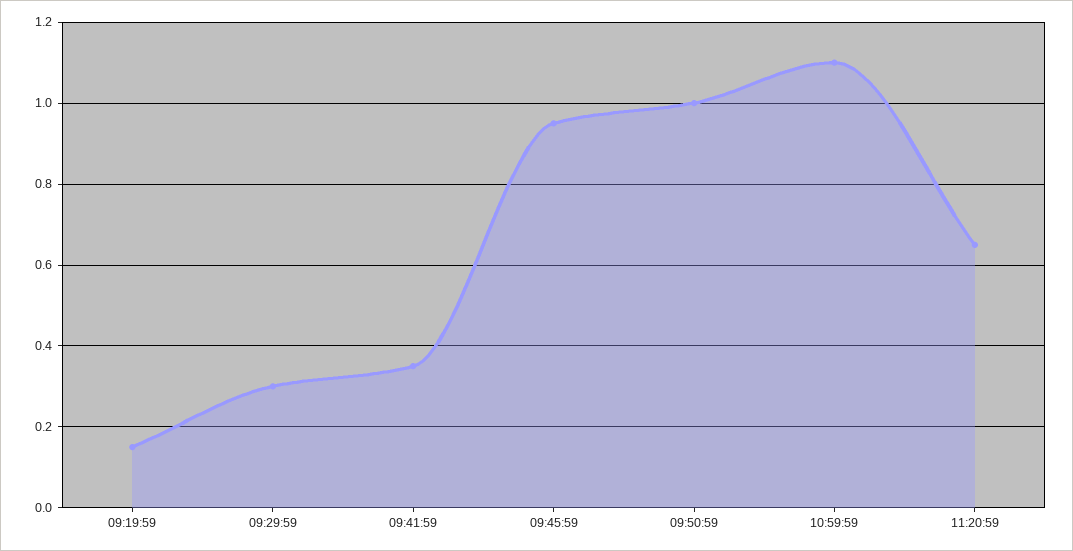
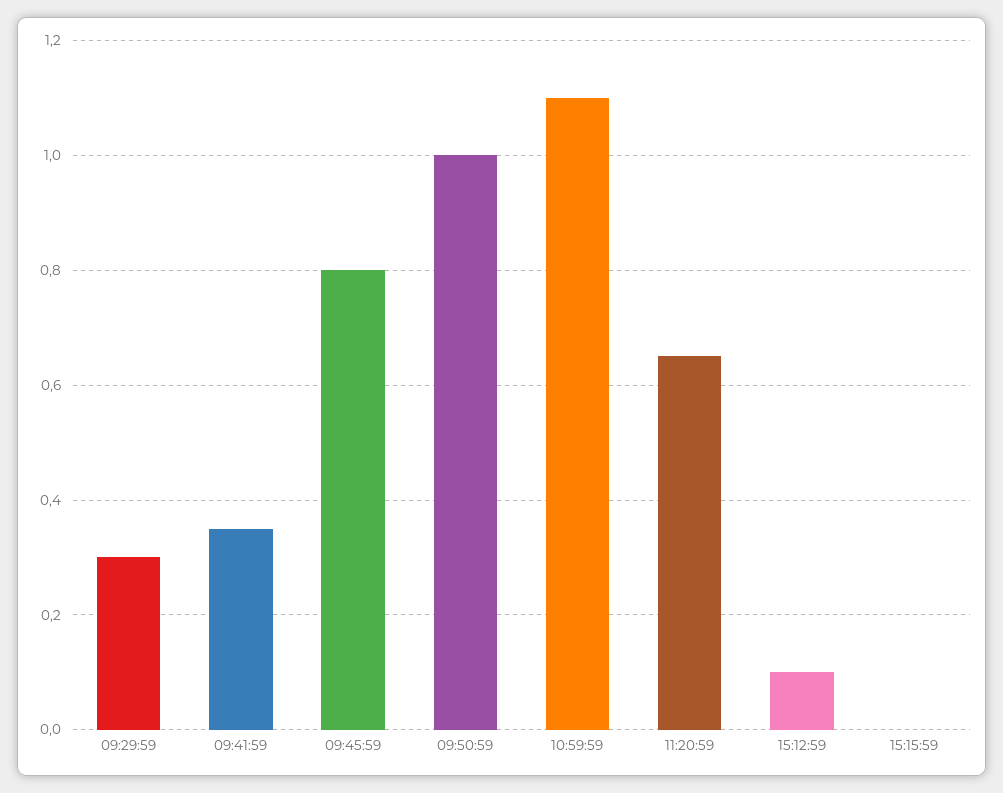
09:19:59: 0.15 -> none
09:45:59: 0.95 -> 0.8
15:12:59: none -> 0.1
15:15:59: none -> 0

